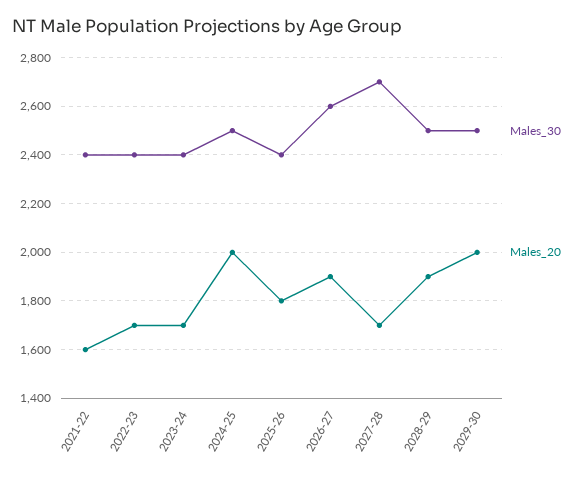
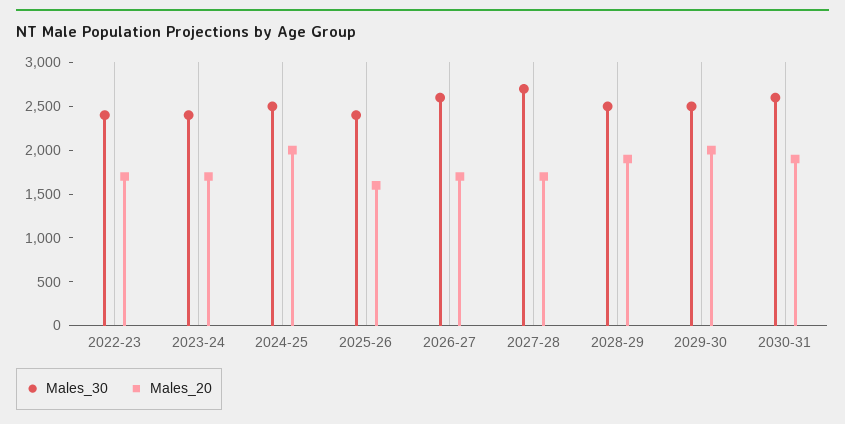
Males_30, 2021-22: 2400 -> none
Males_20, 2021-22: 1600 -> none
Males_20, 2025-26: 1800 -> 1600
Males_20, 2026-27: 1900 -> 1700
Males_30, 2030-31: none -> 2600
Males_20, 2030-31: none -> 1900

